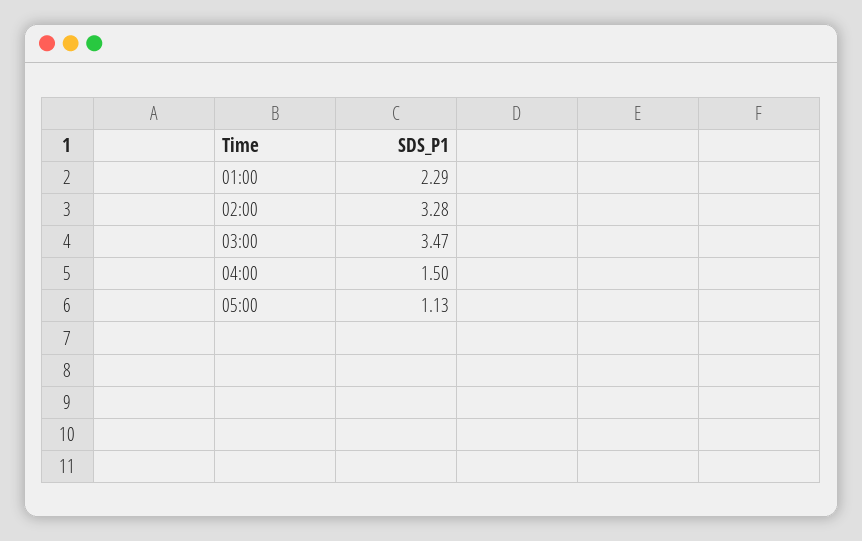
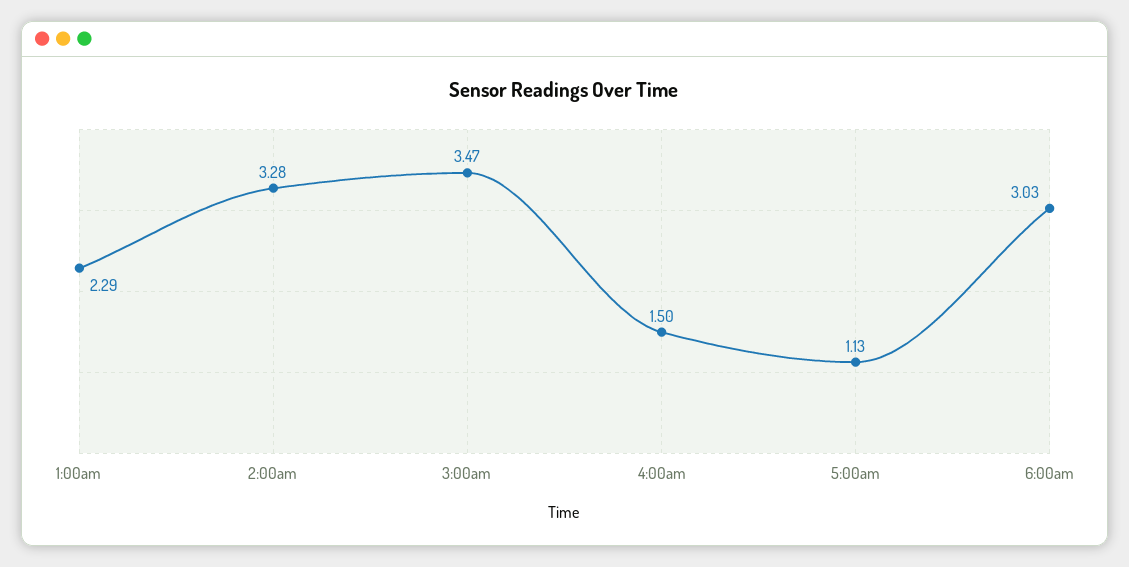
6:00am: none -> 3.03

